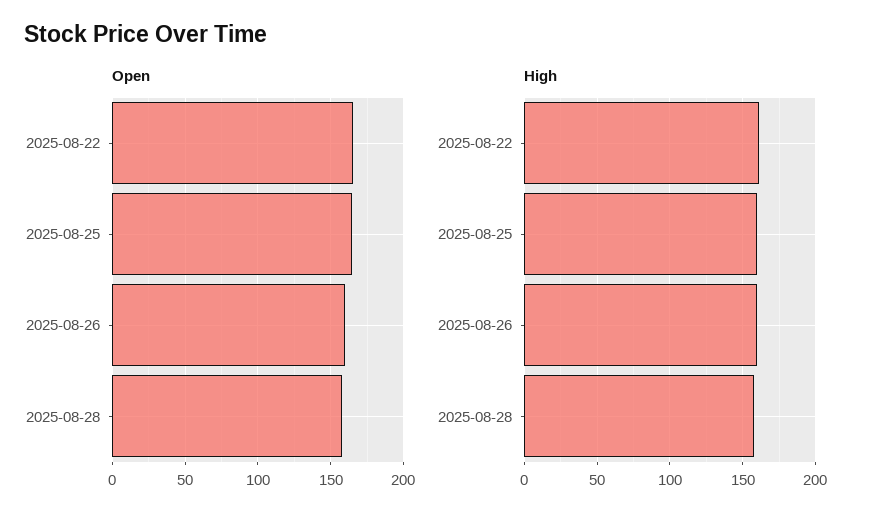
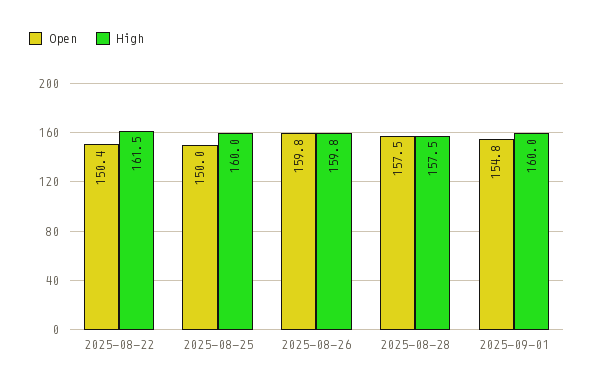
Open, 2025-08-22: 165 -> 150.4
Open, 2025-08-25: 165 -> 150
Open, 2025-09-01: none -> 154.8
High, 2025-09-01: none -> 160

